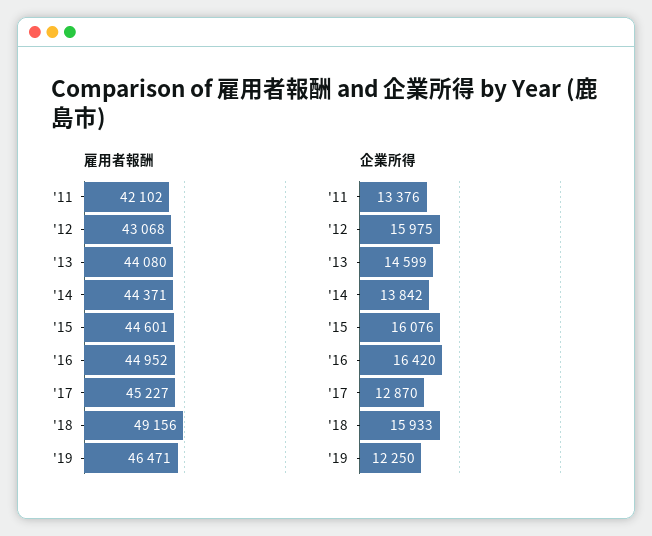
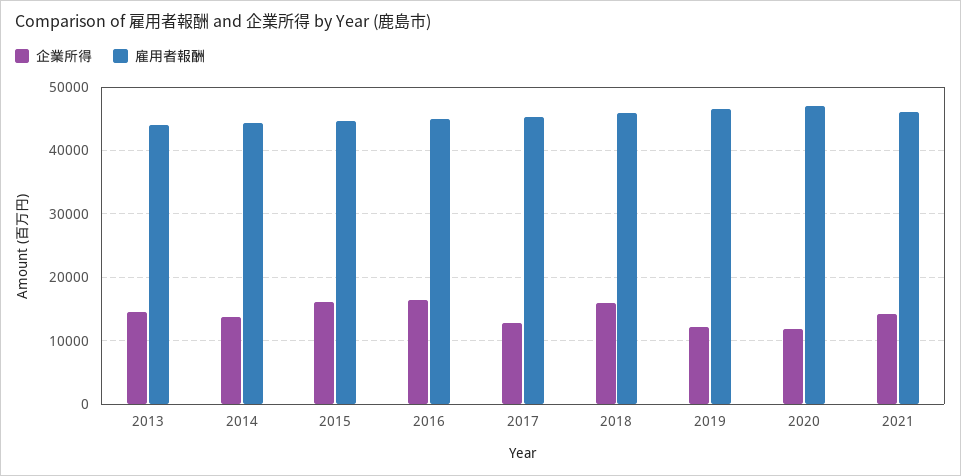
雇用者報酬, '11: 42102 -> none
雇用者報酬, '12: 43068 -> none
雇用者報酬, '18: 49156 -> 46000
企業所得, '11: 13376 -> none
企業所得, '12: 15975 -> none
企業所得, 2020: none -> 12000
雇用者報酬, 2020: none -> 47000
企業所得, 2021: none -> 14000
雇用者報酬, 2021: none -> 46000

